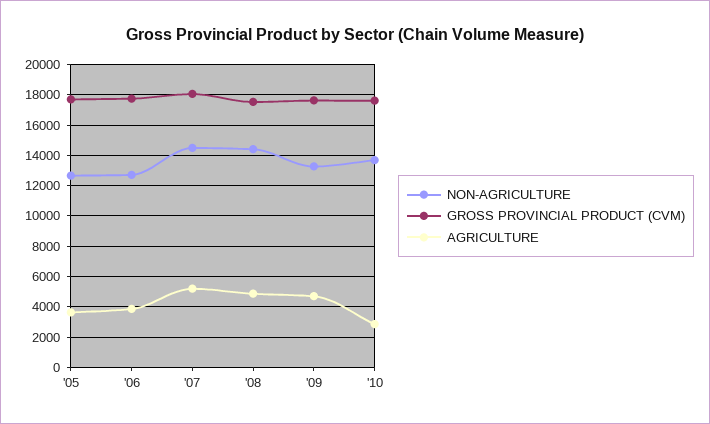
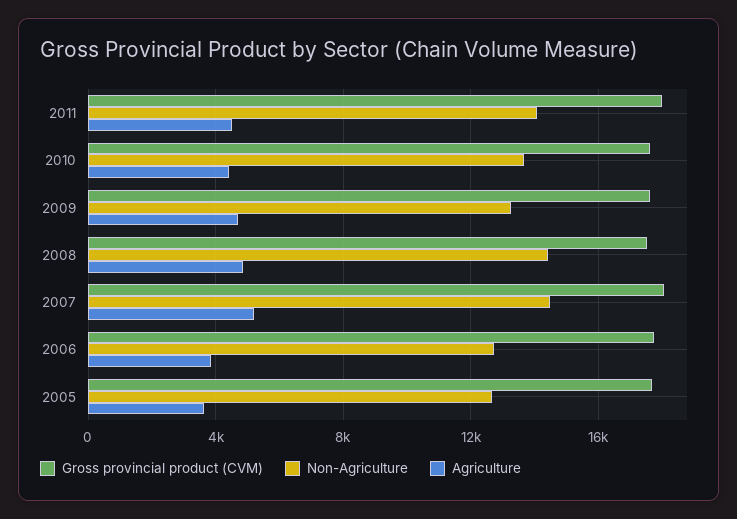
AGRICULTURE, '10: 3000 -> 4500
GROSS PROVINCIAL PRODUCT (CVM), 2011: none -> 18000
NON-AGRICULTURE, 2011: none -> 14000
AGRICULTURE, 2011: none -> 4500

